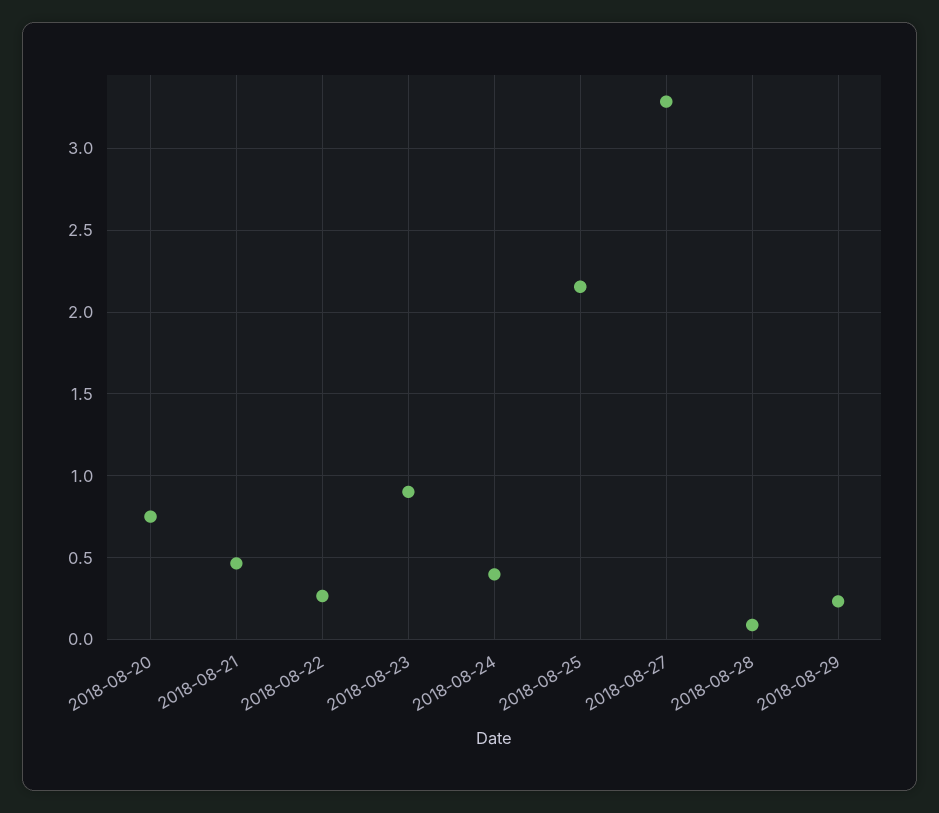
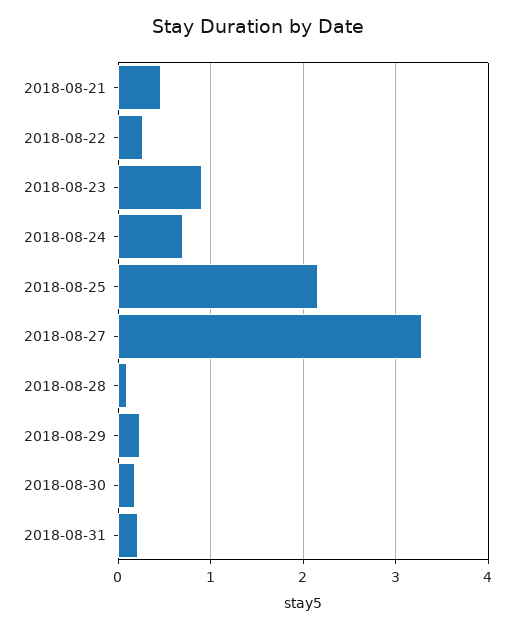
2018-08-20: 0.75 -> none
2018-08-24: 0.4 -> 0.7
2018-08-30: none -> 0.2
2018-08-31: none -> 0.2

